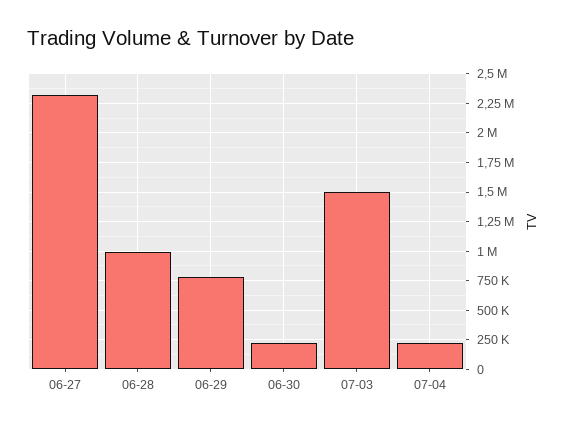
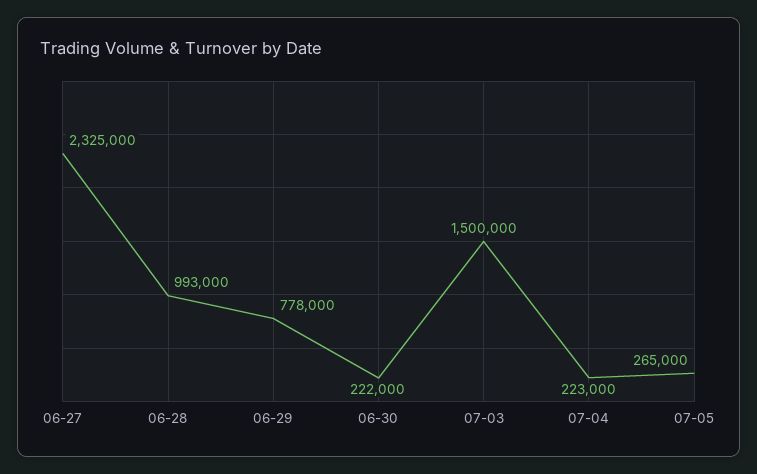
07-05: none -> 265000

